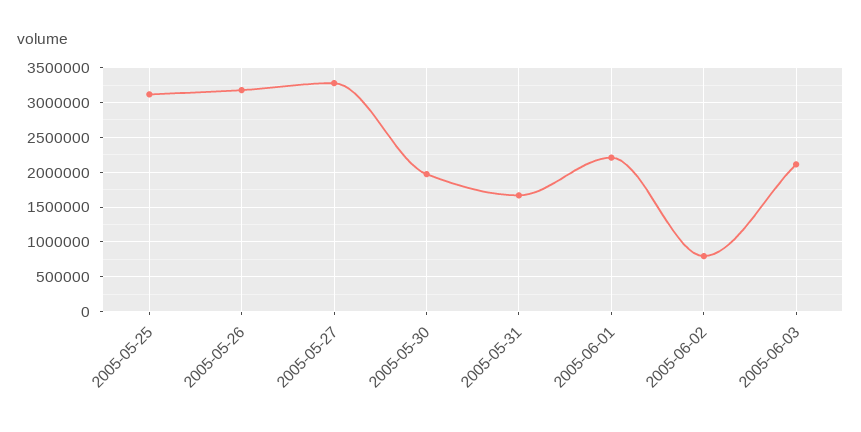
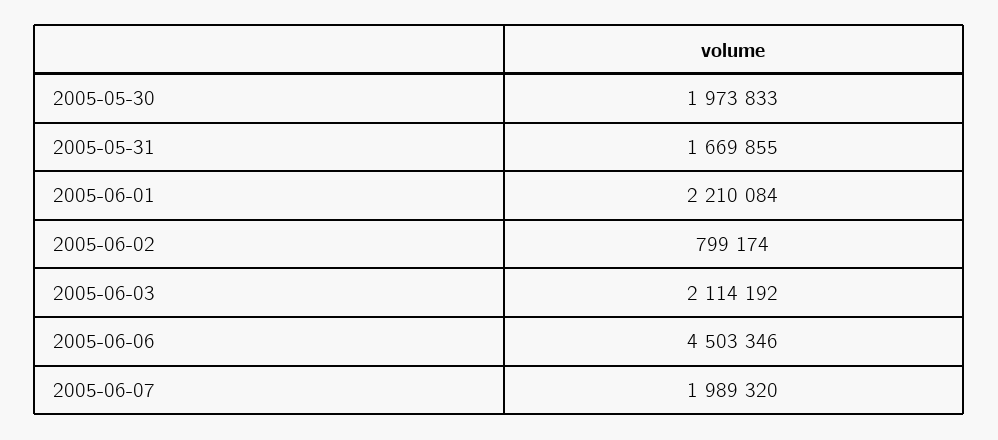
2005-05-25: 3100000 -> none
2005-05-26: 3200000 -> none
2005-05-27: 3300000 -> none
2005-06-06: none -> 4503346
2005-06-07: none -> 1989320

